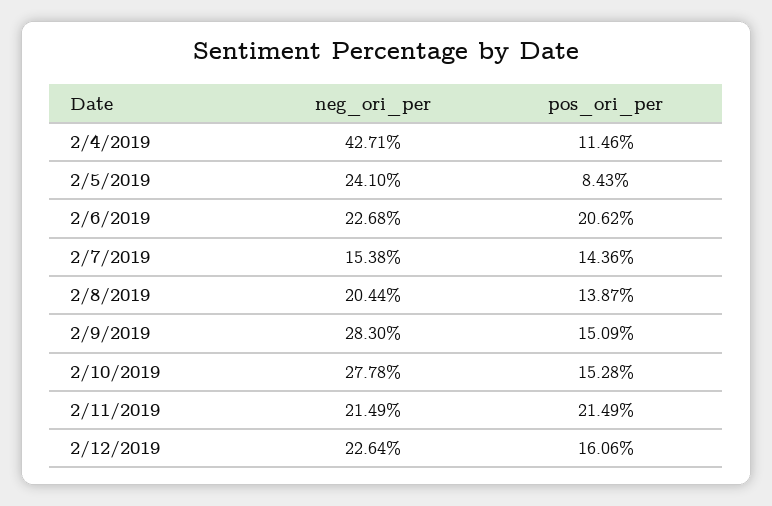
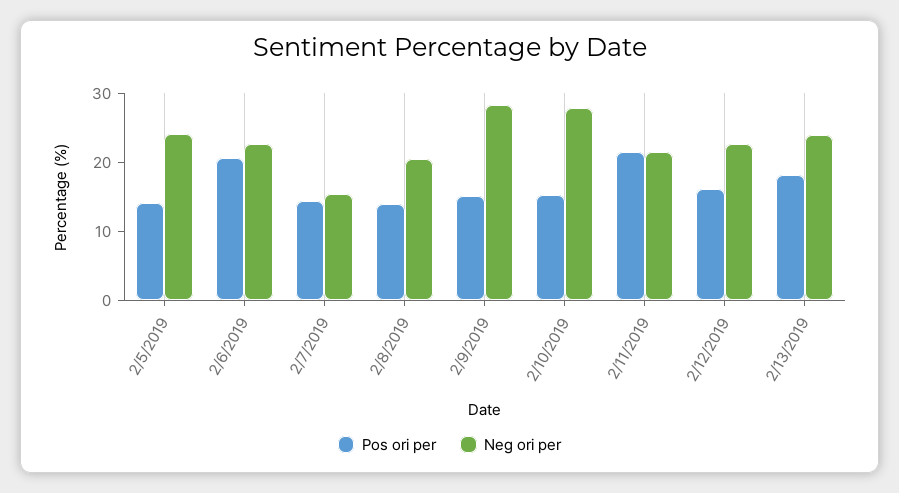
neg_ori_per, 2/4/2019: 42.71 -> none
pos_ori_per, 2/4/2019: 11.46 -> none
pos_ori_per, 2/5/2019: 8.43 -> 14
pos_ori_per, 2/13/2019: none -> 18
neg_ori_per, 2/13/2019: none -> 24

